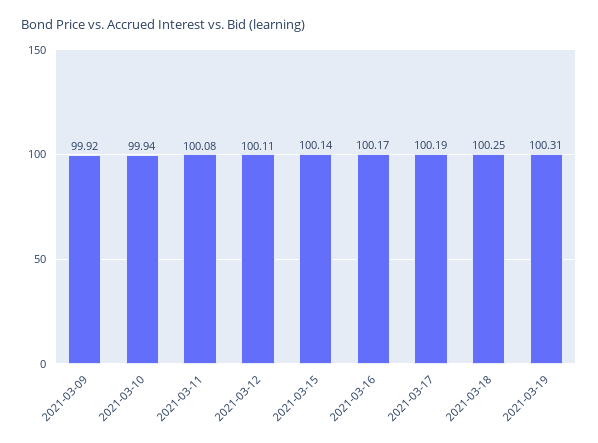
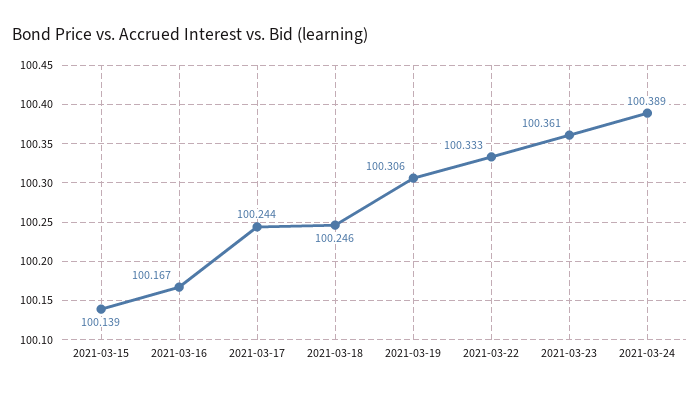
2021-03-09: 99.92 -> none
2021-03-10: 99.94 -> none
2021-03-11: 100.08 -> none
2021-03-12: 100.11 -> none
2021-03-17: 100.19 -> 100.244
2021-03-22: none -> 100.333
2021-03-23: none -> 100.361
2021-03-24: none -> 100.389

